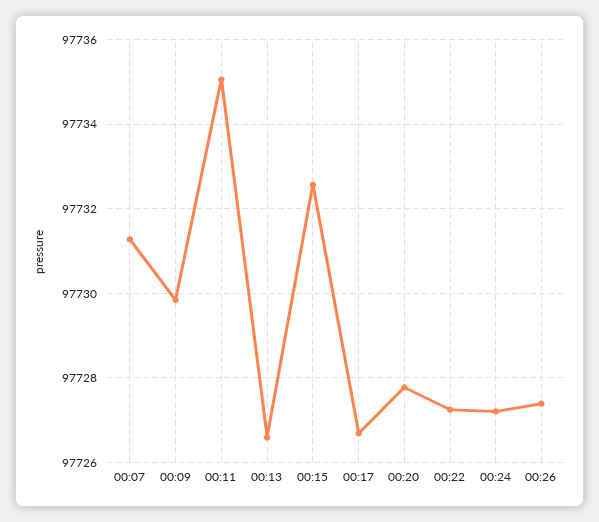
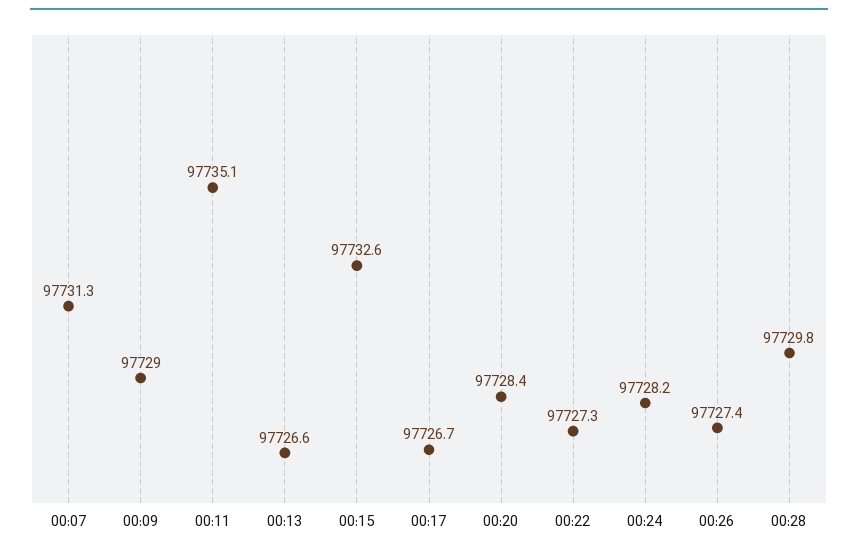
00:09: 97729.8 -> 97729
00:20: 97727.8 -> 97728.4
00:24: 97727.2 -> 97728.2
00:28: none -> 97729.8

